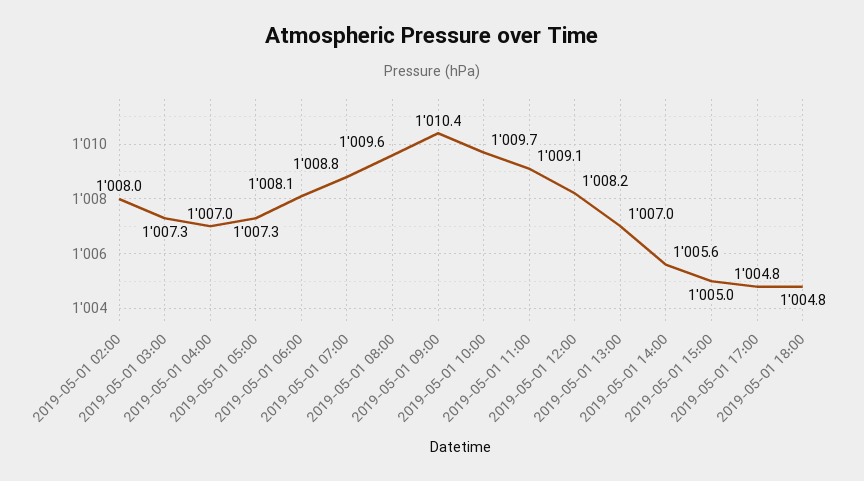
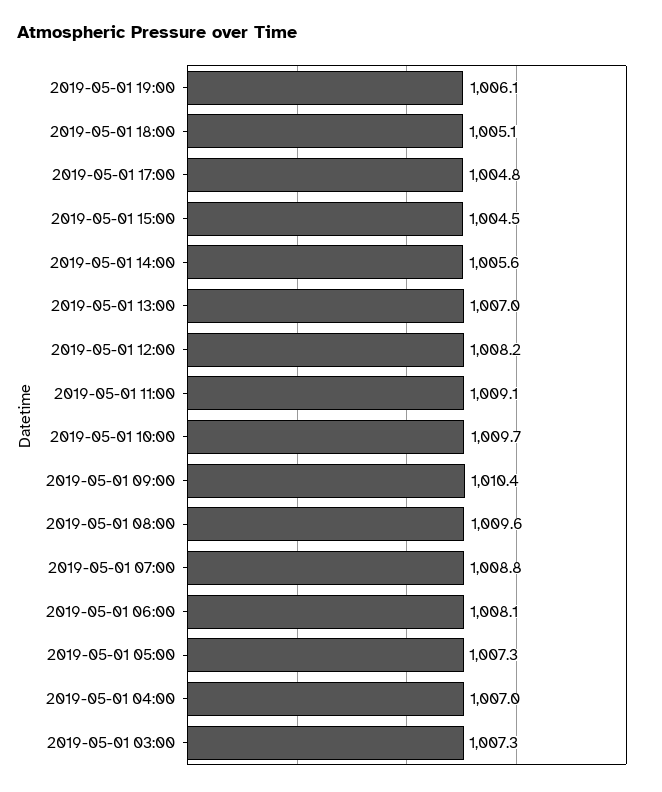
2019-05-01 02:00: 1008 -> none
2019-05-01 15:00: 1005 -> 1004.5
2019-05-01 18:00: 1004.8 -> 1005.1
2019-05-01 19:00: none -> 1006.1

